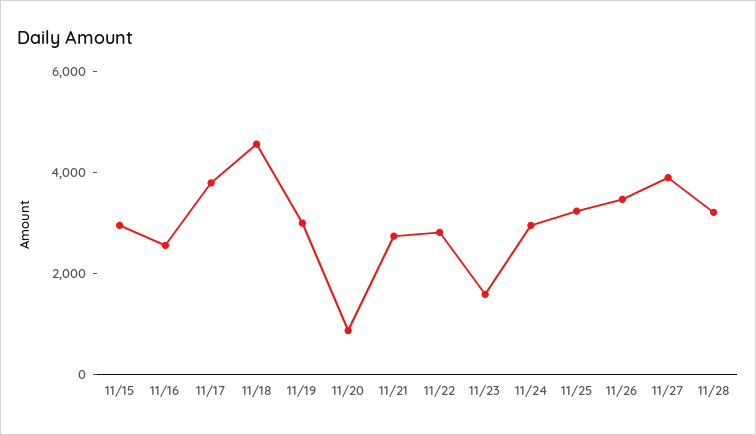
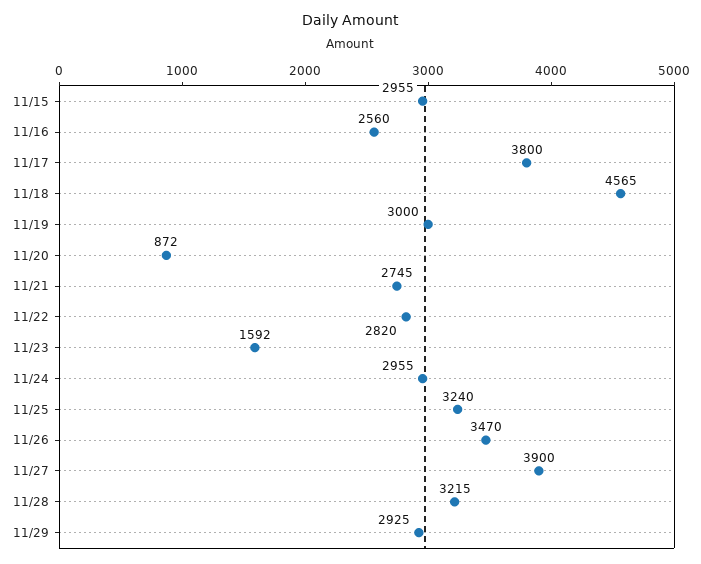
11/29: none -> 2925

